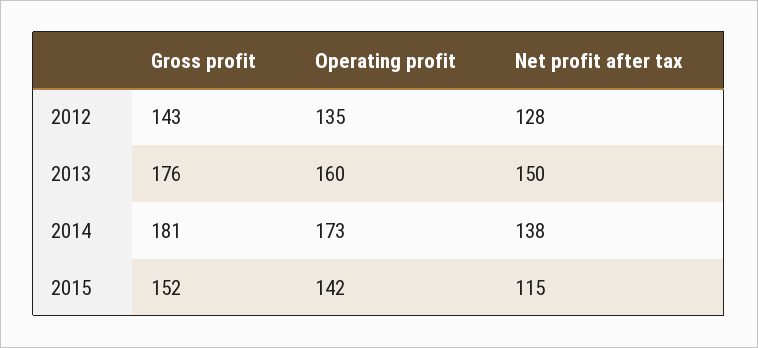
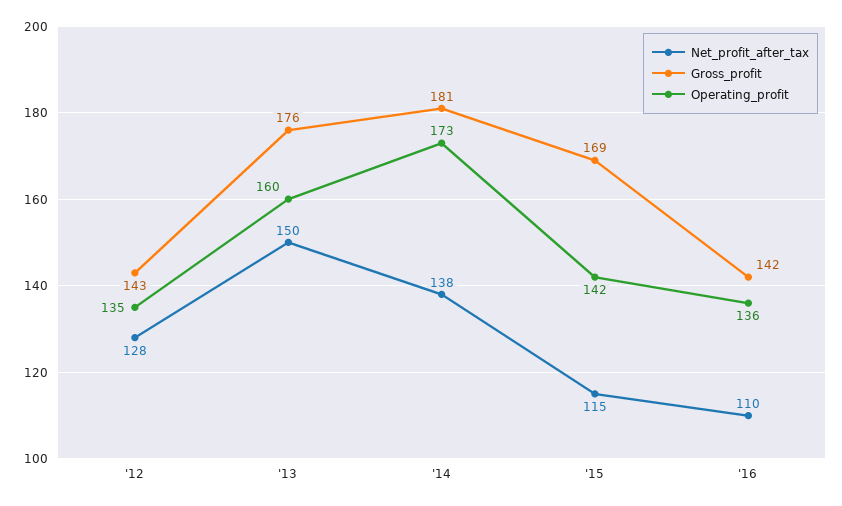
Gross profit, 2015: 152 -> 169
Net profit after tax, '16: none -> 110
Gross profit, '16: none -> 142
Operating profit, '16: none -> 136

